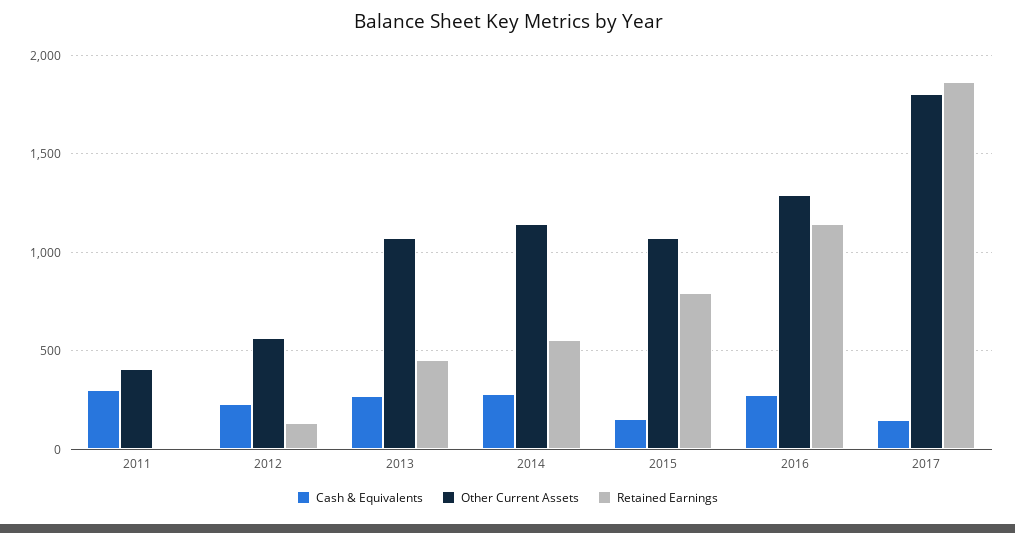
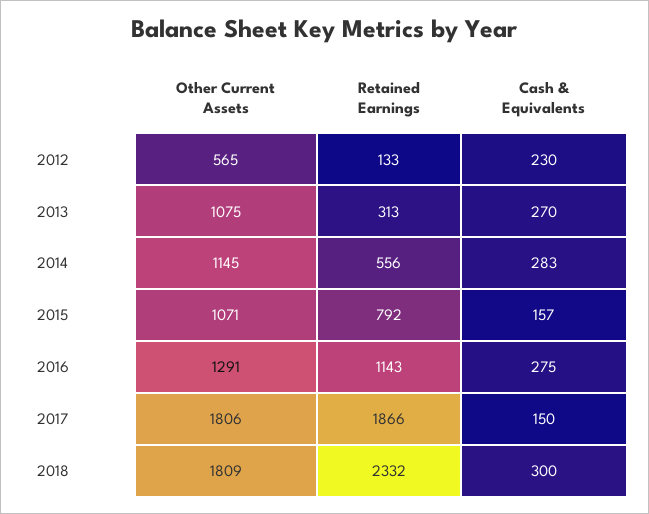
Cash & Equivalents, 2011: 300 -> none
Other Current Assets, 2011: 400 -> none
Retained Earnings, 2011: 0 -> none
Retained Earnings, 2013: 450 -> 313
Other Current Assets, 2018: none -> 1809
Retained Earnings, 2018: none -> 2332
Cash & Equivalents, 2018: none -> 300

